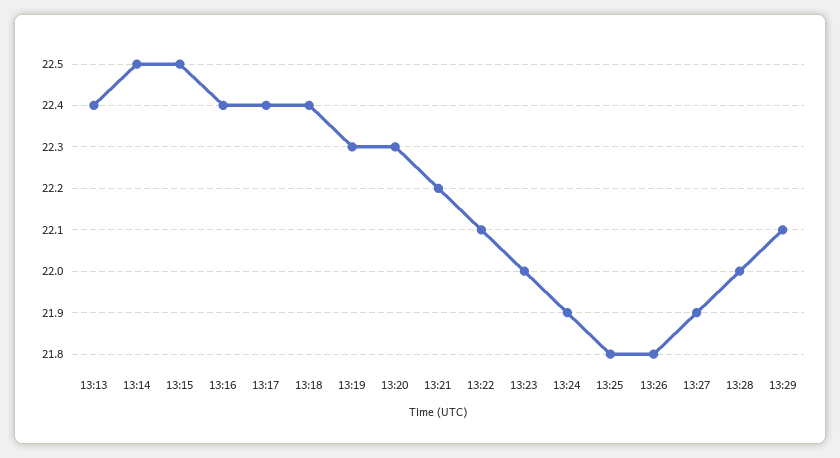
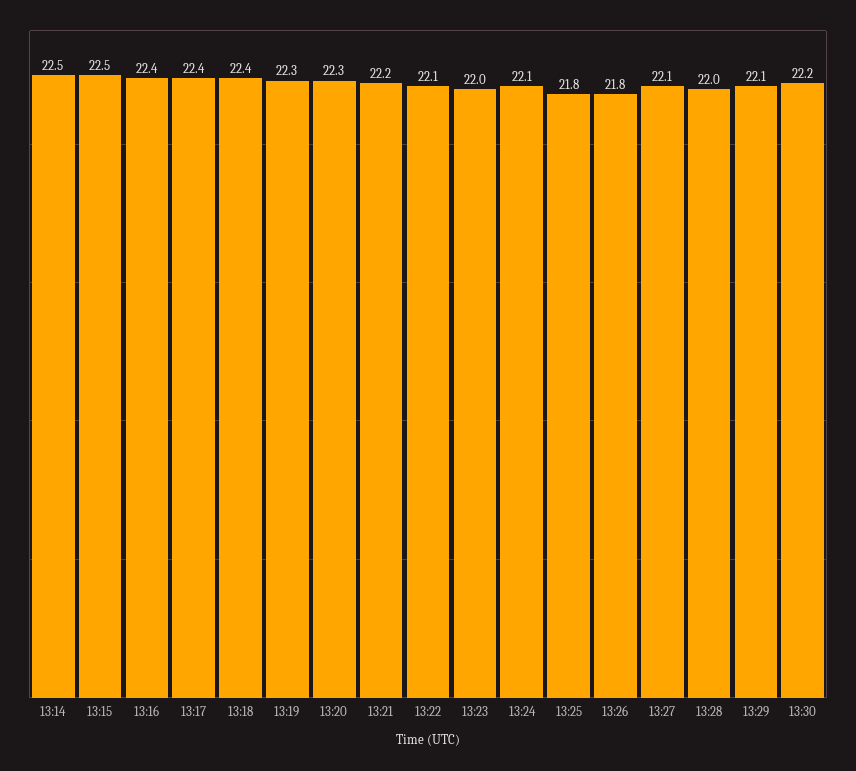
13:13: 22.4 -> none
13:24: 21.9 -> 22.1
13:27: 21.9 -> 22.1
13:30: none -> 22.2

